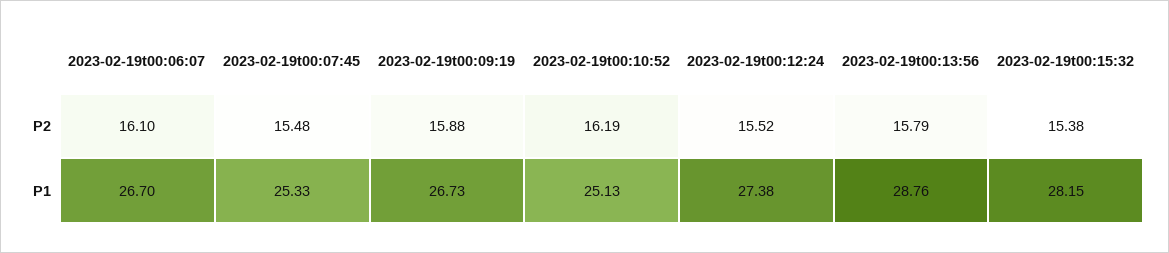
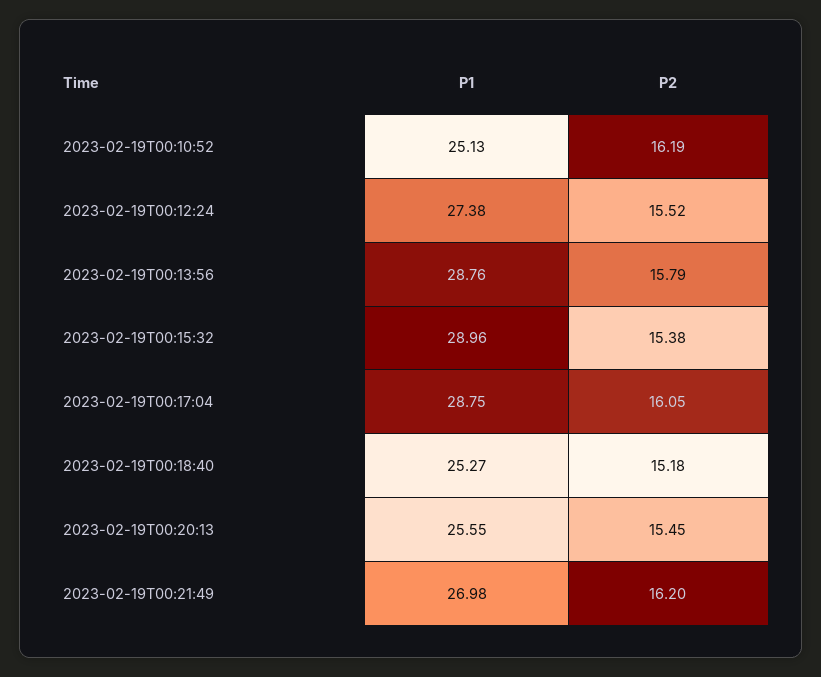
2023-02-19t00:06:07, P2: 16.1 -> none
2023-02-19t00:07:45, P2: 15.48 -> none
2023-02-19t00:09:19, P2: 15.88 -> none
2023-02-19t00:06:07, P1: 26.7 -> none
2023-02-19t00:07:45, P1: 25.33 -> none
2023-02-19t00:09:19, P1: 26.73 -> none
2023-02-19t00:15:32, P1: 28.15 -> 28.96
2023-02-19T00:17:04, P1: none -> 28.75
2023-02-19T00:17:04, P2: none -> 16.05
2023-02-19T00:18:40, P1: none -> 25.27
2023-02-19T00:18:40, P2: none -> 15.18
2023-02-19T00:20:13, P1: none -> 25.55
2023-02-19T00:20:13, P2: none -> 15.45
2023-02-19T00:21:49, P1: none -> 26.98
2023-02-19T00:21:49, P2: none -> 16.2

